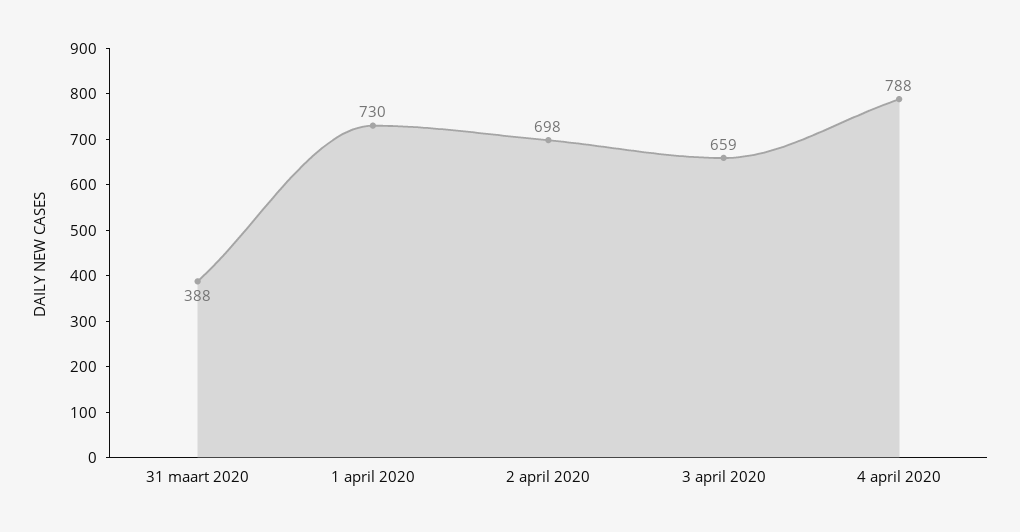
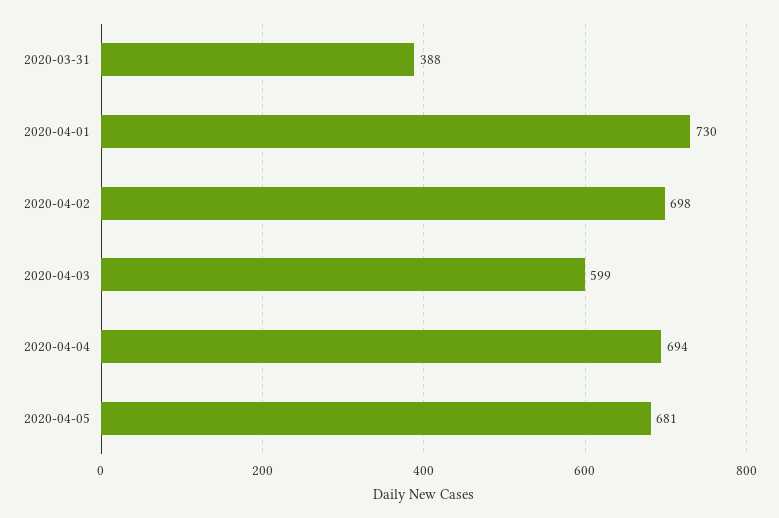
3 april 2020: 659 -> 599
4 april 2020: 788 -> 694
2020-04-05: none -> 681

